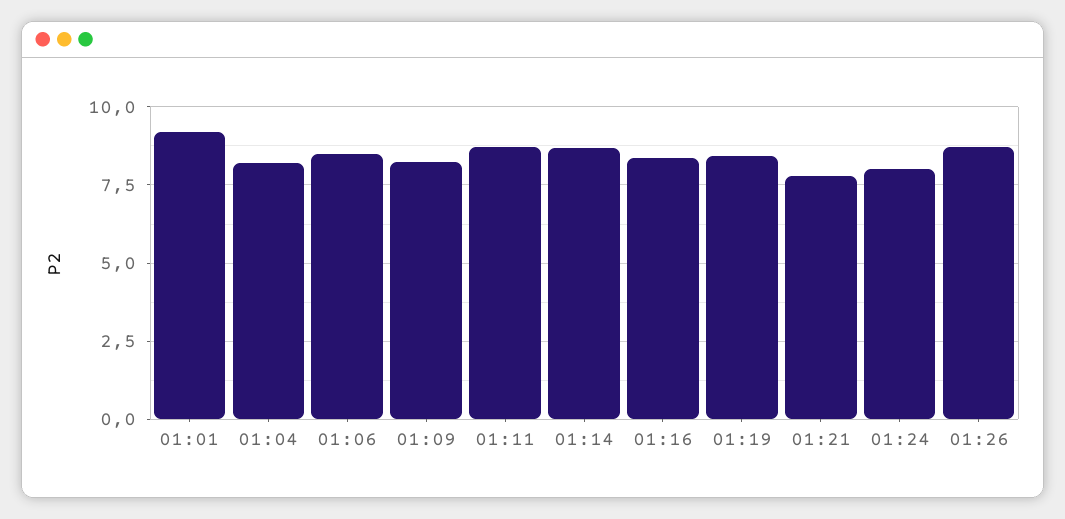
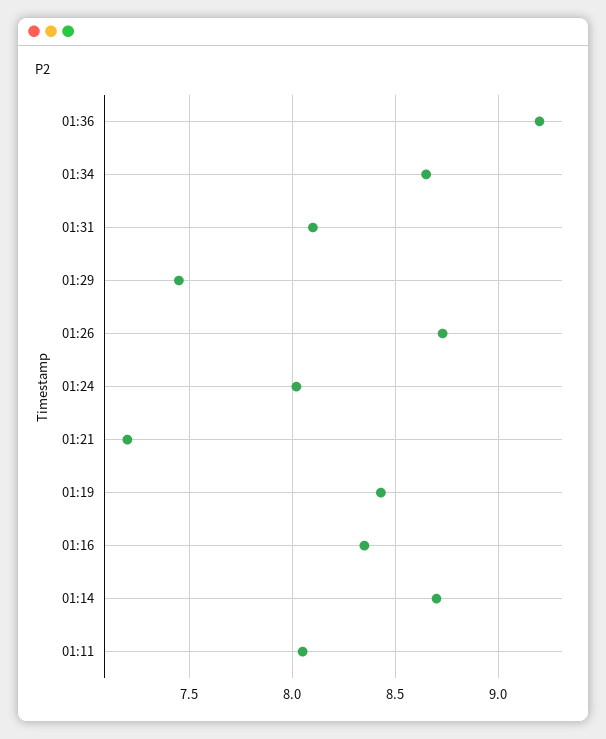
01:01: 9.25 -> none
01:04: 8.25 -> none
01:06: 8.5 -> none
01:09: 8.25 -> none
01:11: 8.75 -> 8.05
01:21: 7.75 -> 7.2
01:36: none -> 9.2
01:34: none -> 8.65
01:31: none -> 8.1
01:29: none -> 7.45

